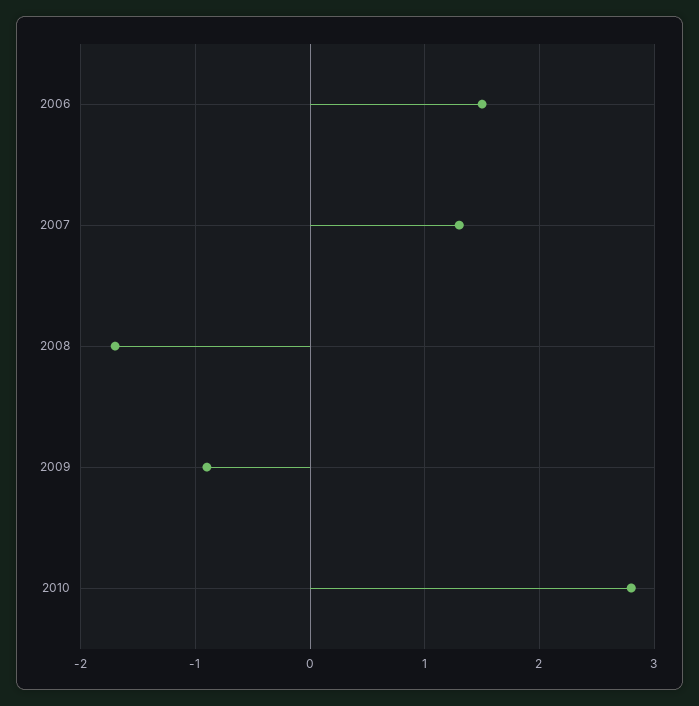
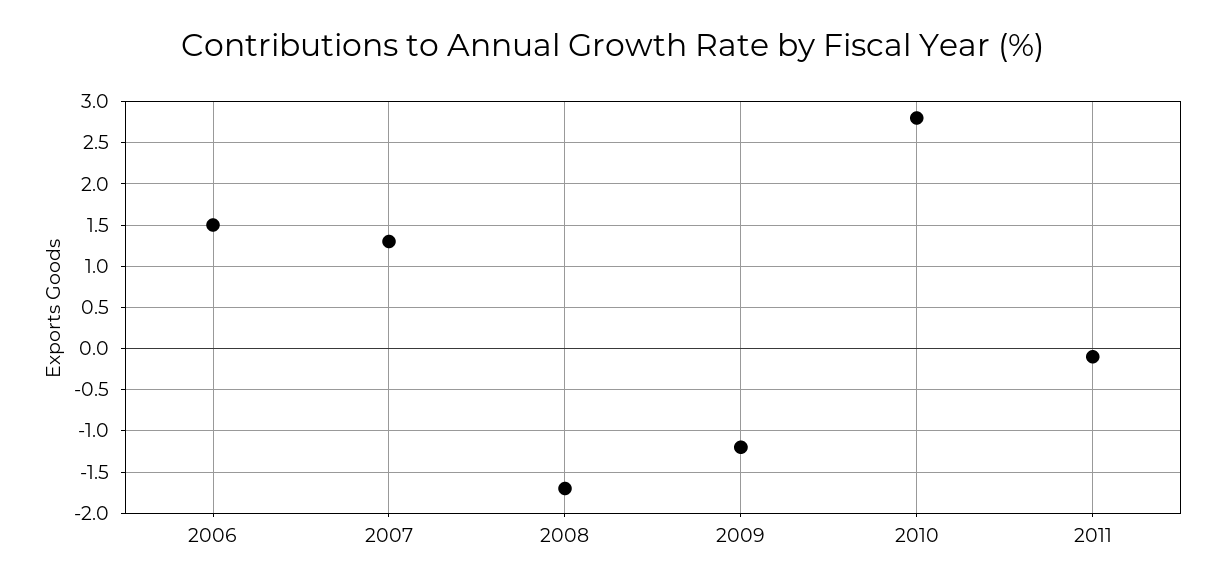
2009: -0.9 -> -1.2
2011: none -> -0.1

